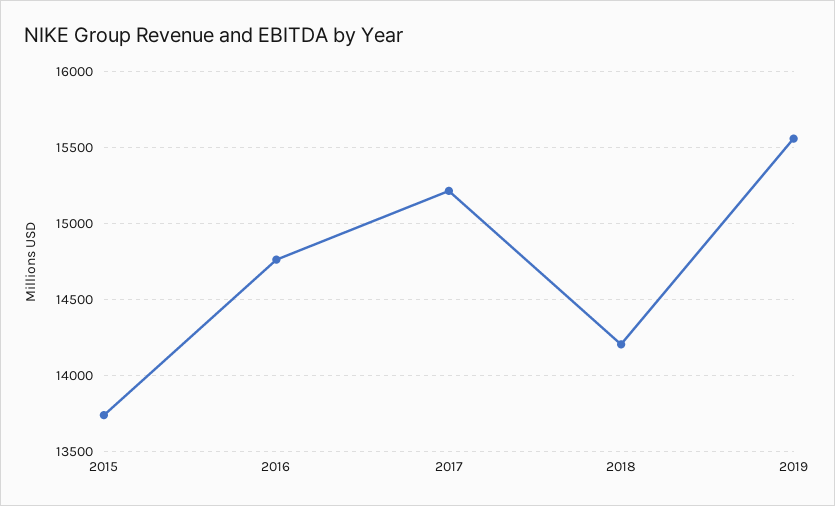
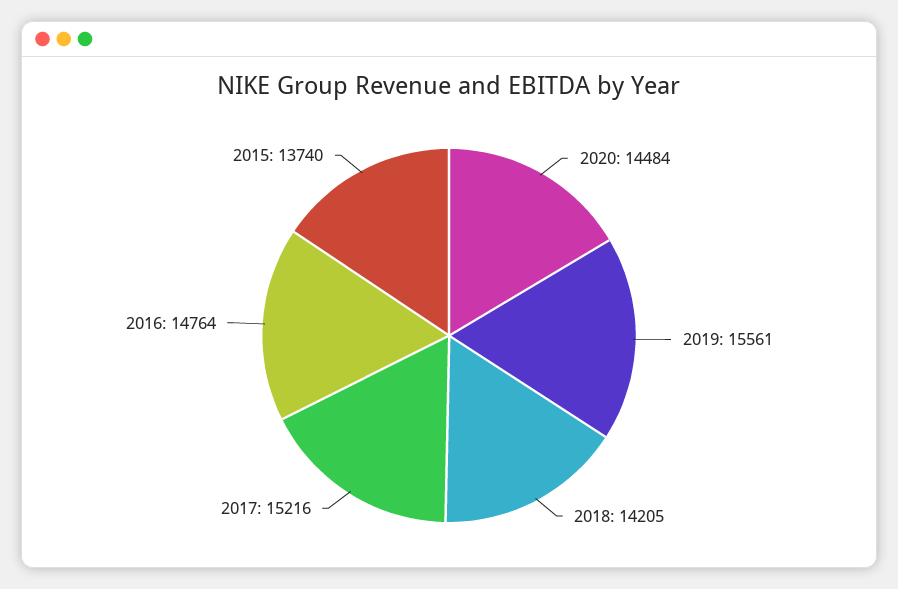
2020: none -> 14484

